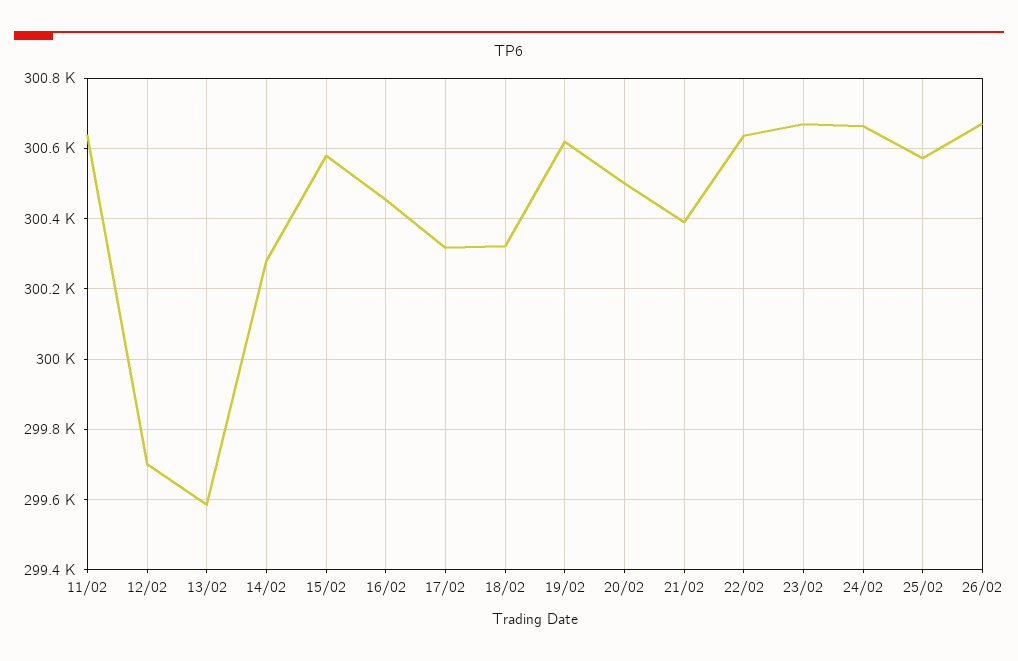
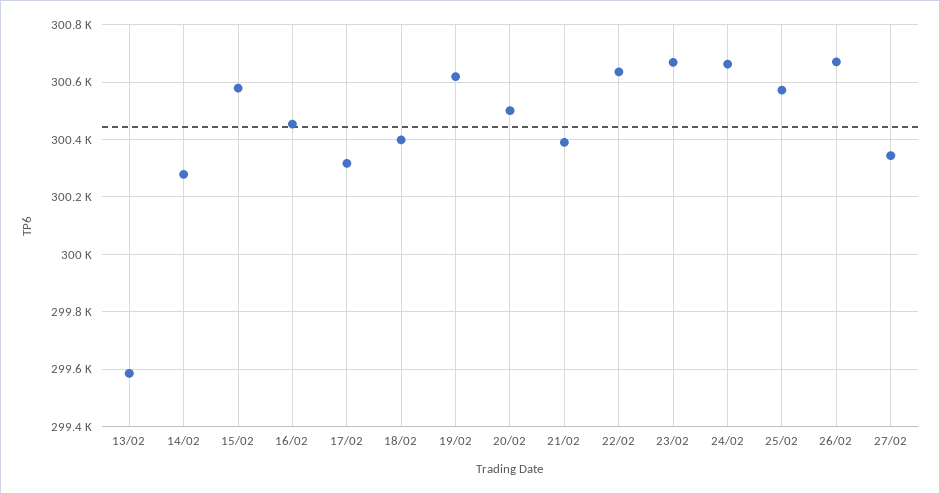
11/02: 300640 -> none
12/02: 299700 -> none
18/02: 300320 -> 300400
27/02: none -> 300350

